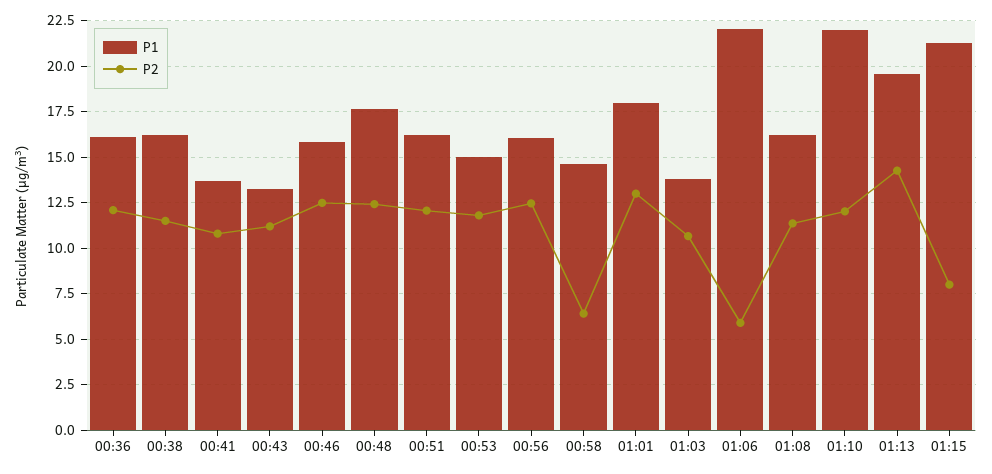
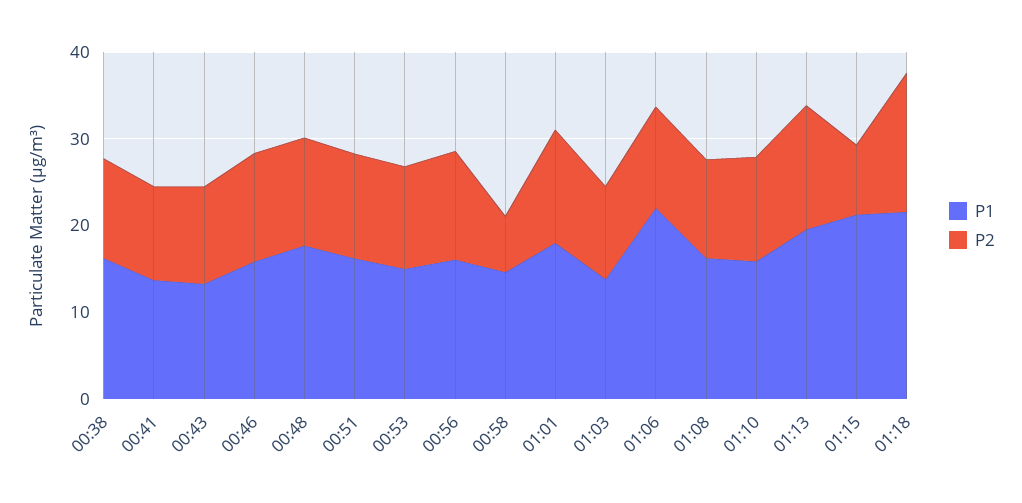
P1, 00:36: 16 -> none
P2, 00:36: 12 -> none
P2, 01:06: 6 -> 12
P1, 01:10: 22 -> 16
P1, 01:18: none -> 22
P2, 01:18: none -> 16

